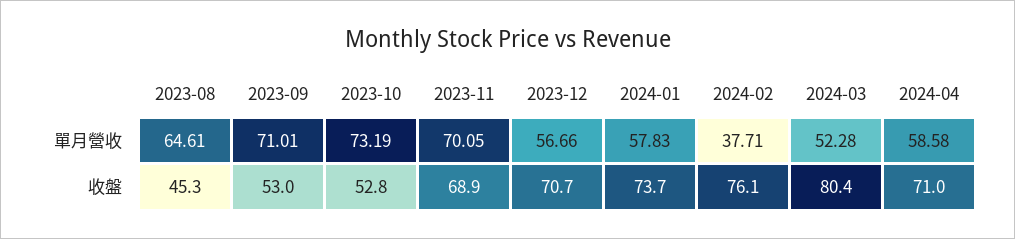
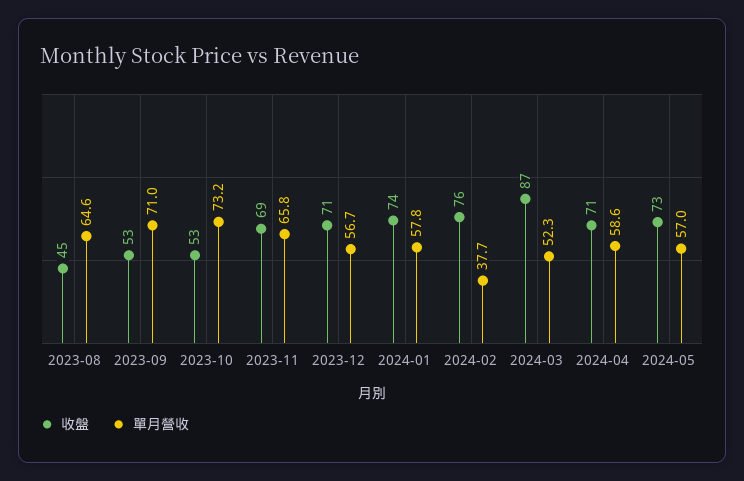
單月營收, 2023-11: 70.05 -> 65.8
收盤, 2024-03: 80.4 -> 87
收盤, 2024-05: none -> 73
單月營收, 2024-05: none -> 57

